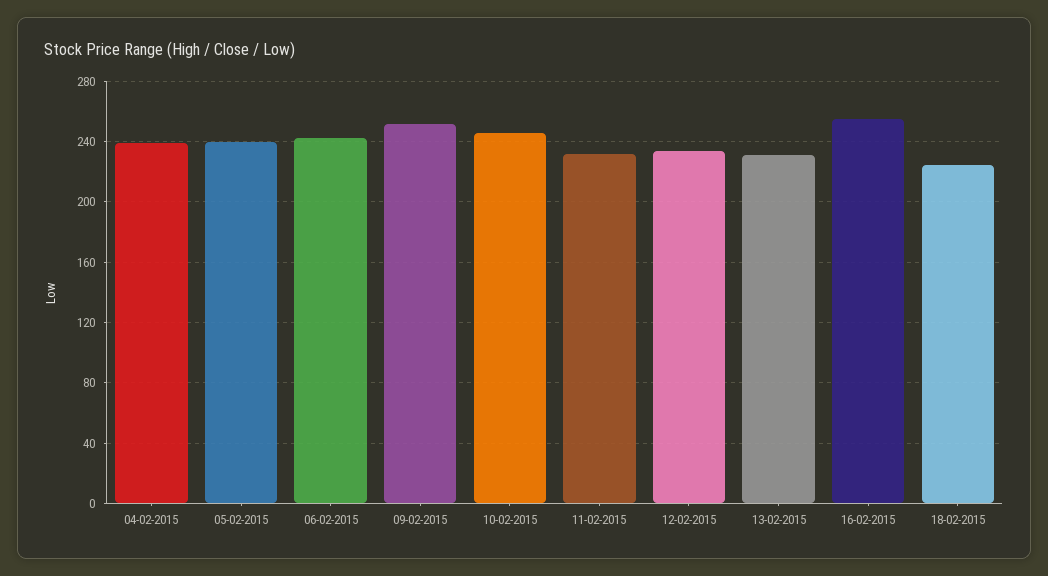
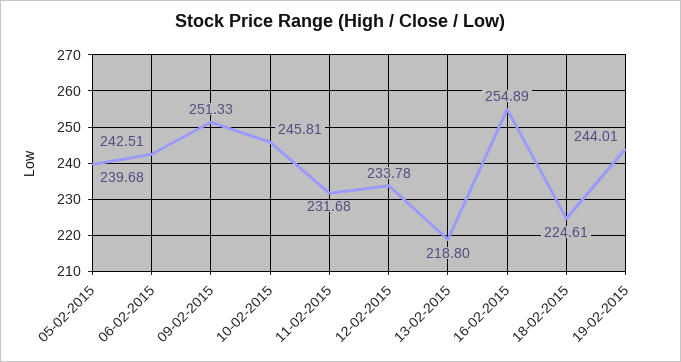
04-02-2015: 240 -> none
13-02-2015: 230 -> 218.8
19-02-2015: none -> 244.01

